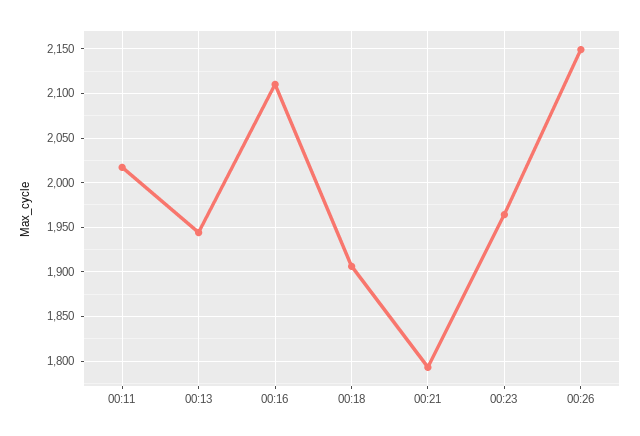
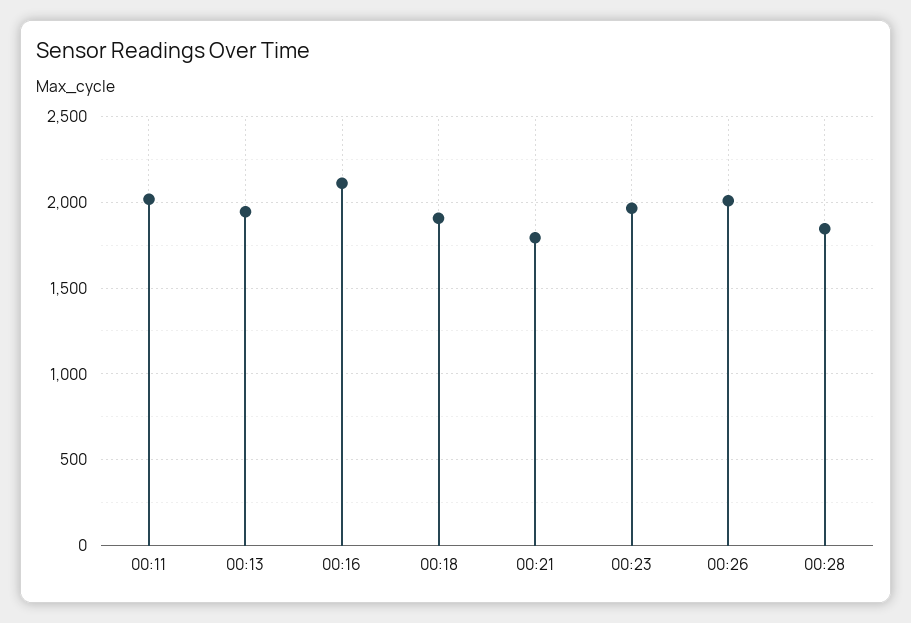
00:26: 2150 -> 2000
00:28: none -> 1850

